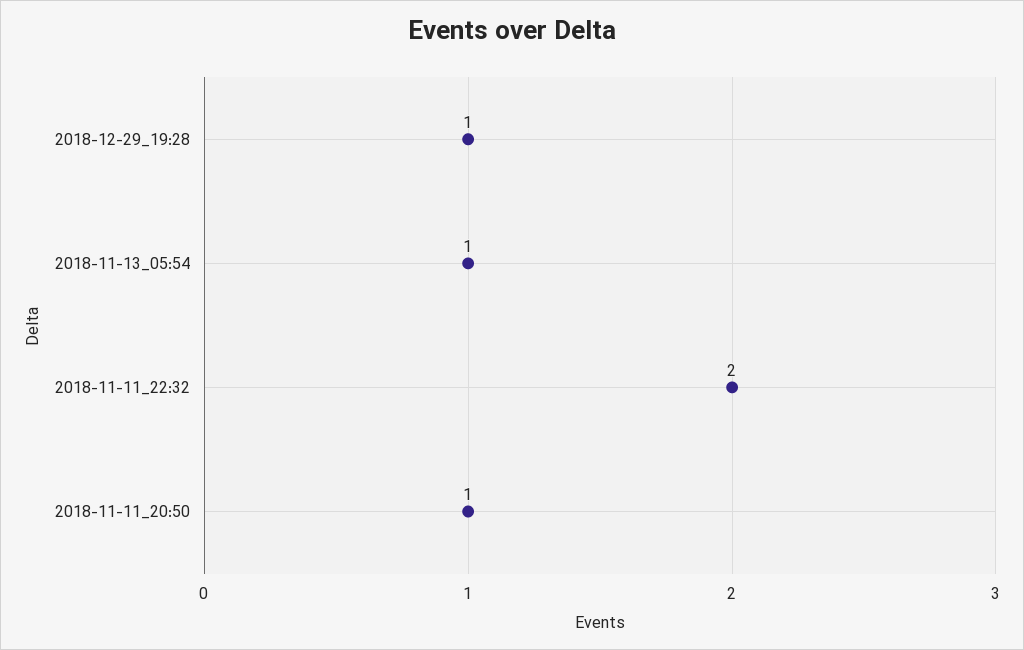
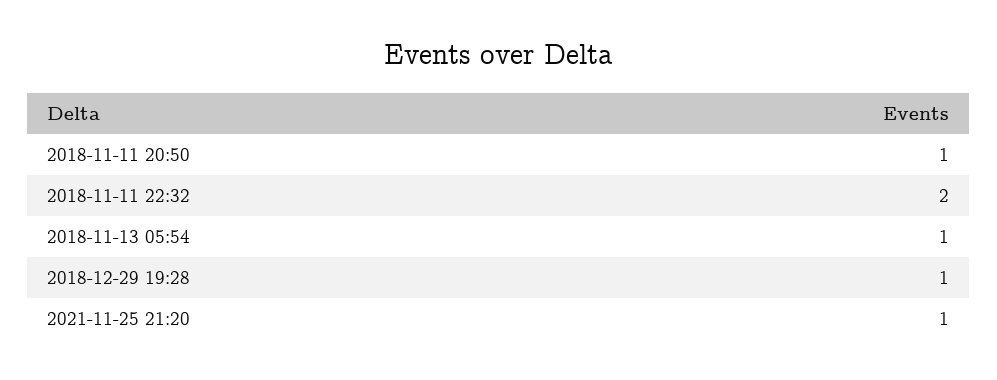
2021-11-25 21:20: none -> 1

